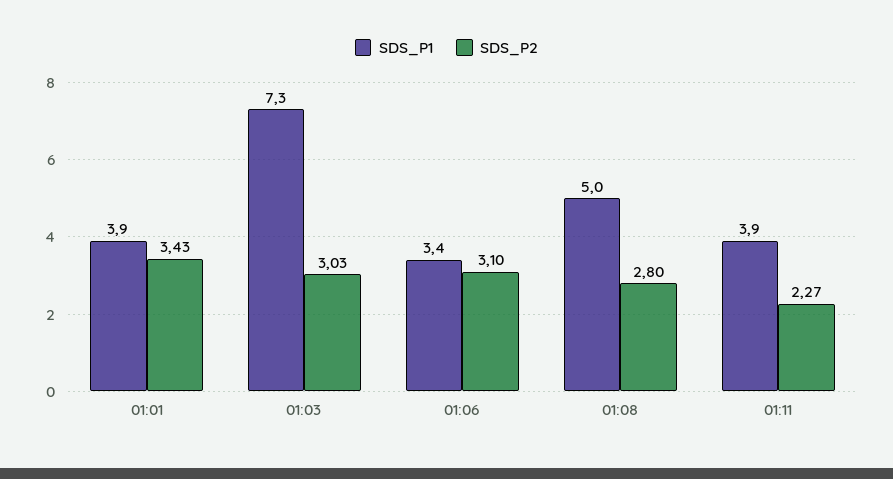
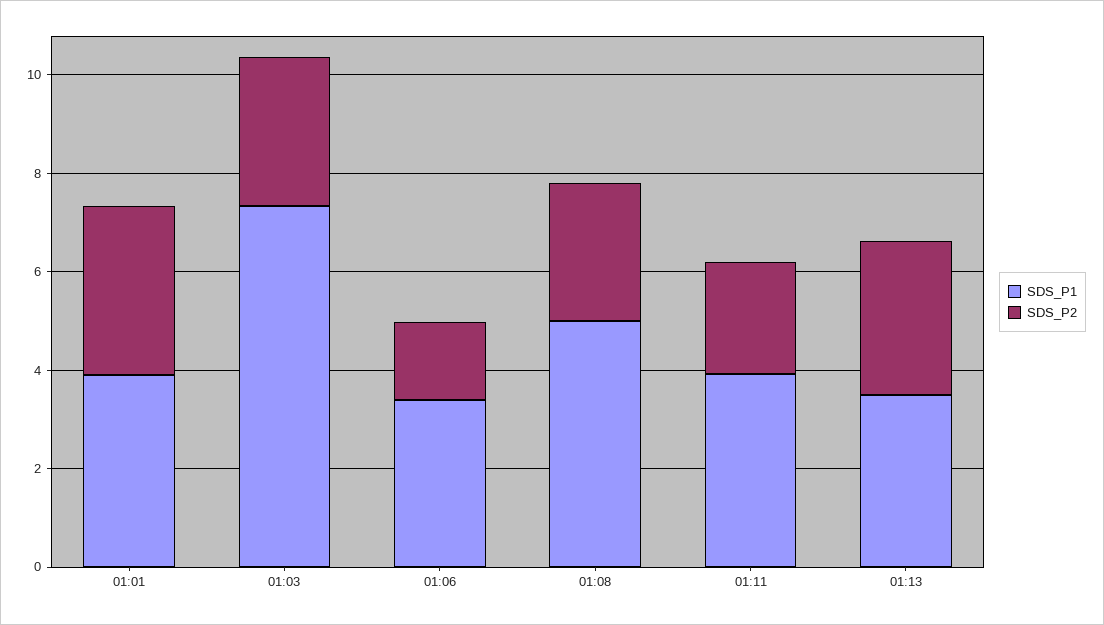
SDS_P2, 01:06: 3.1 -> 1.5
SDS_P1, 01:13: none -> 3.5
SDS_P2, 01:13: none -> 3

